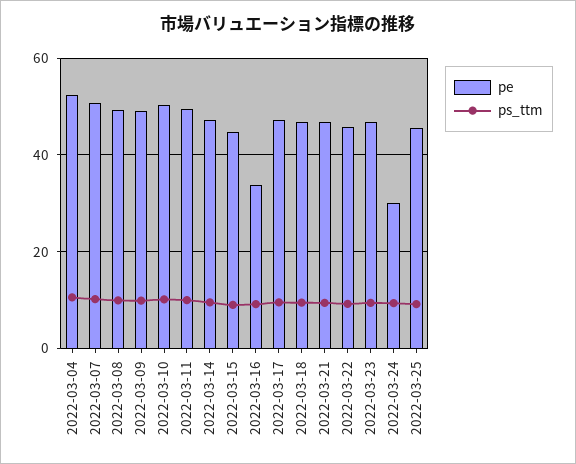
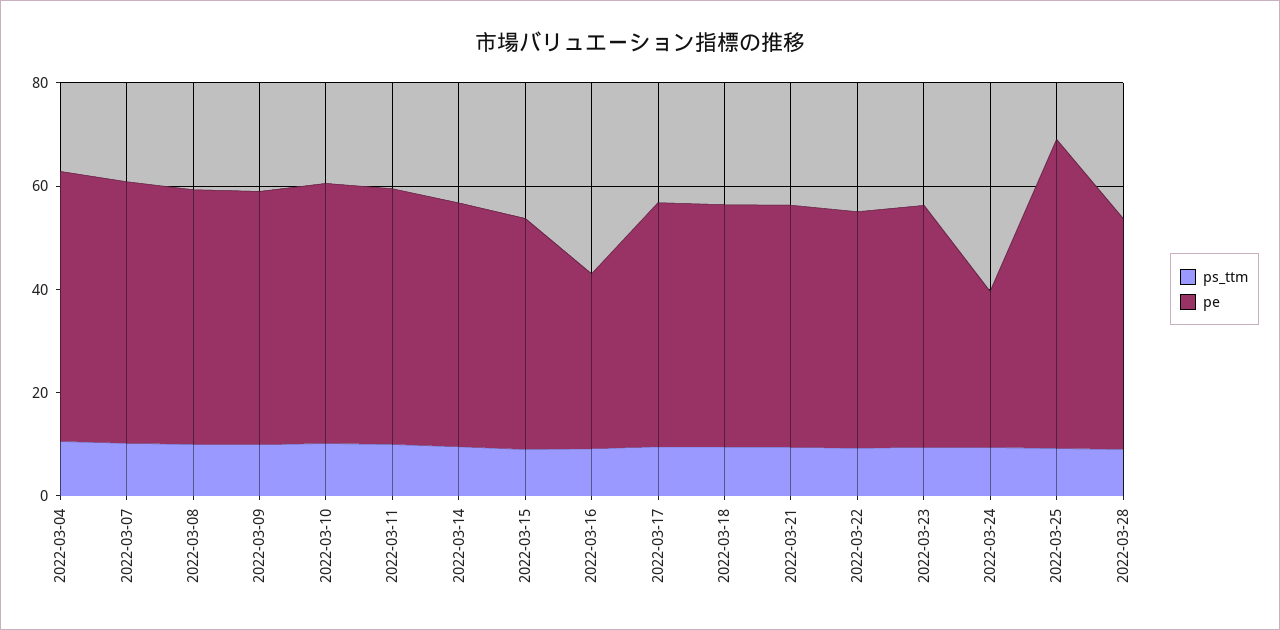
pe, 2022-03-25: 46 -> 60
ps_ttm, 2022-03-28: none -> 10
pe, 2022-03-28: none -> 45

